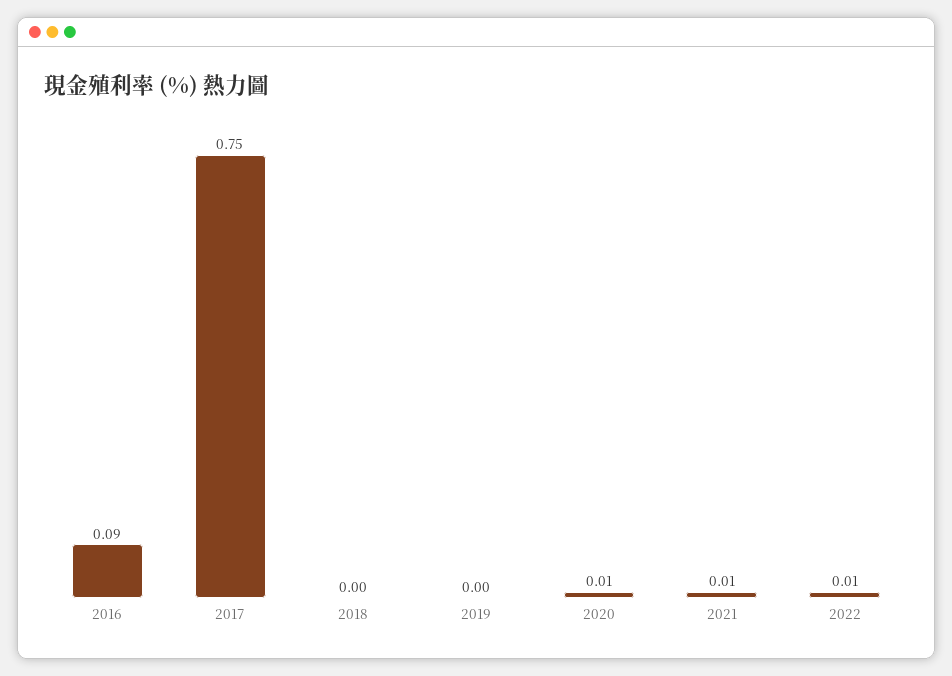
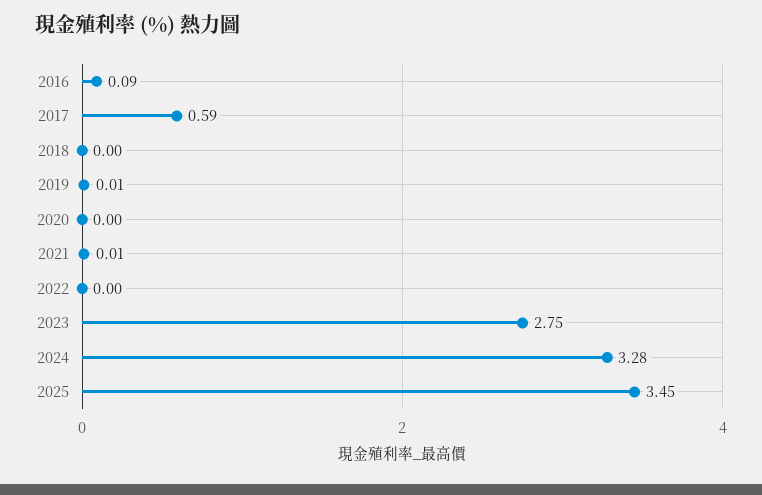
2017: 0.75 -> 0.59
2019: 0 -> 0.01
2020: 0.01 -> 0
2022: 0.01 -> 0
2023: none -> 2.75
2024: none -> 3.28
2025: none -> 3.45

